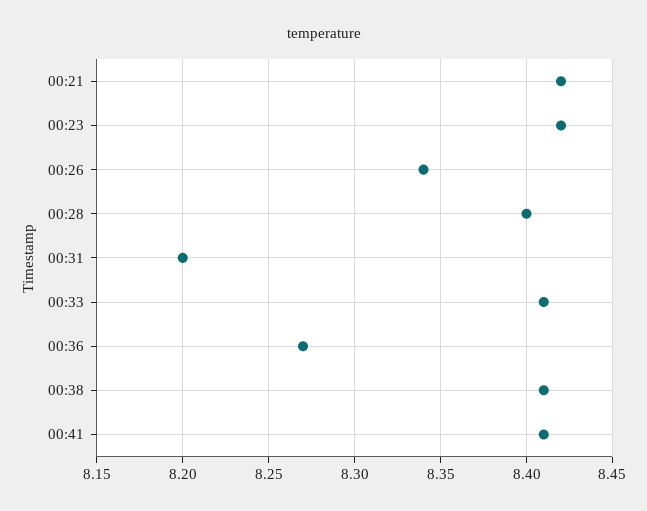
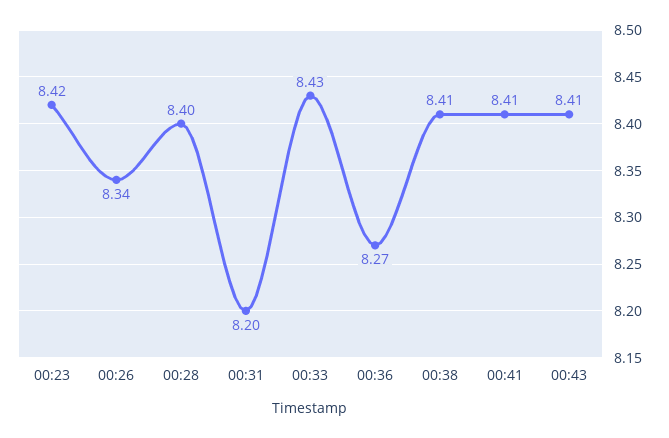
00:21: 8.42 -> none
00:33: 8.41 -> 8.43
00:43: none -> 8.41

